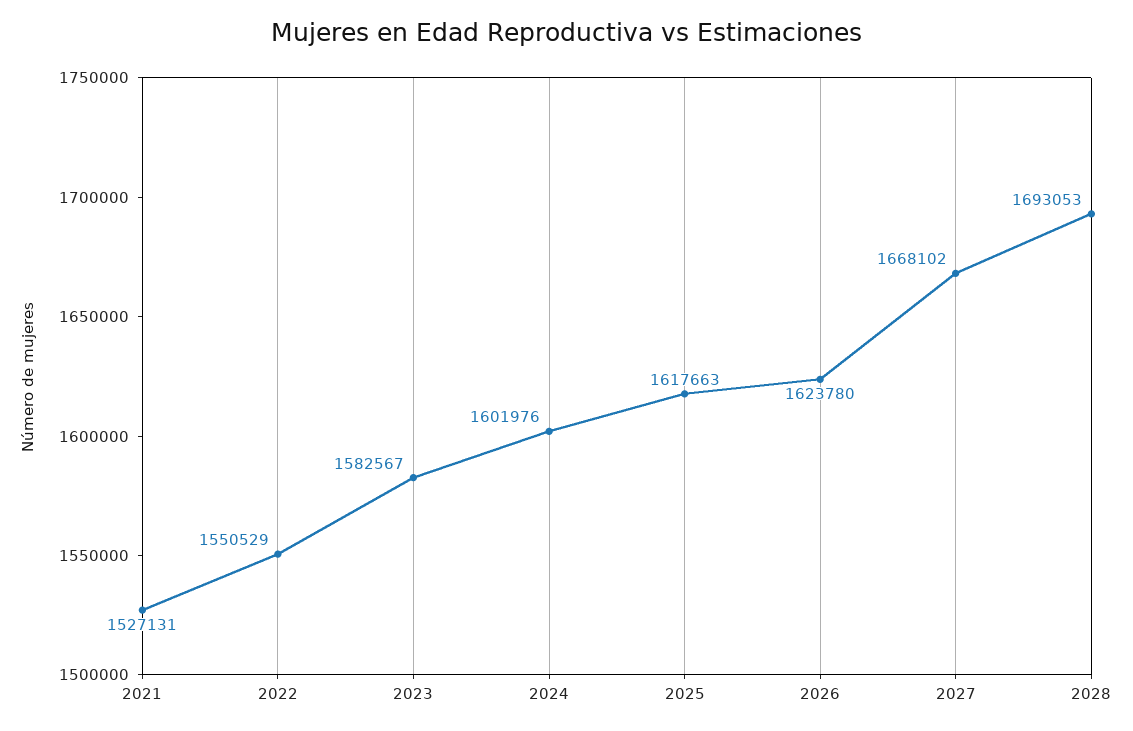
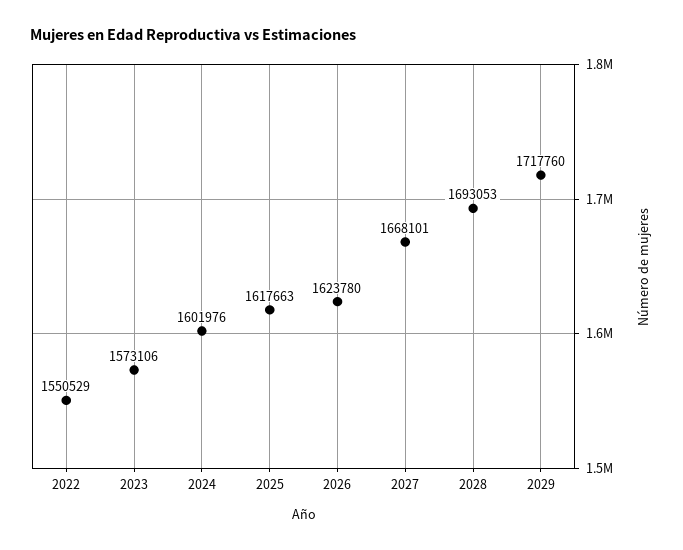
2021: 1527131 -> none
2023: 1582567 -> 1573106
2027: 1668102 -> 1668101
2029: none -> 1717760

